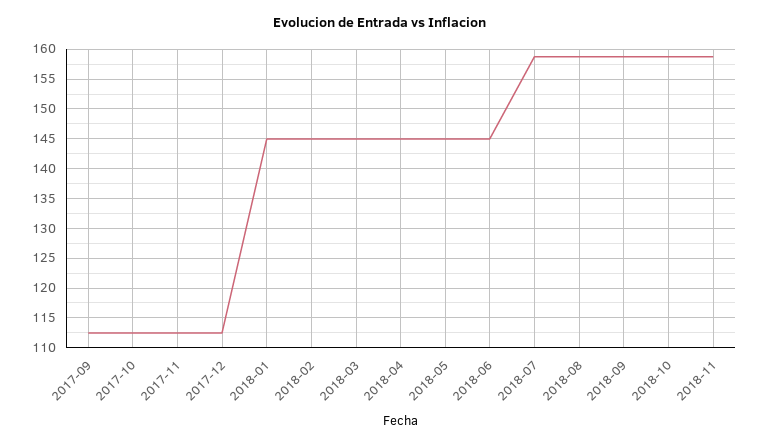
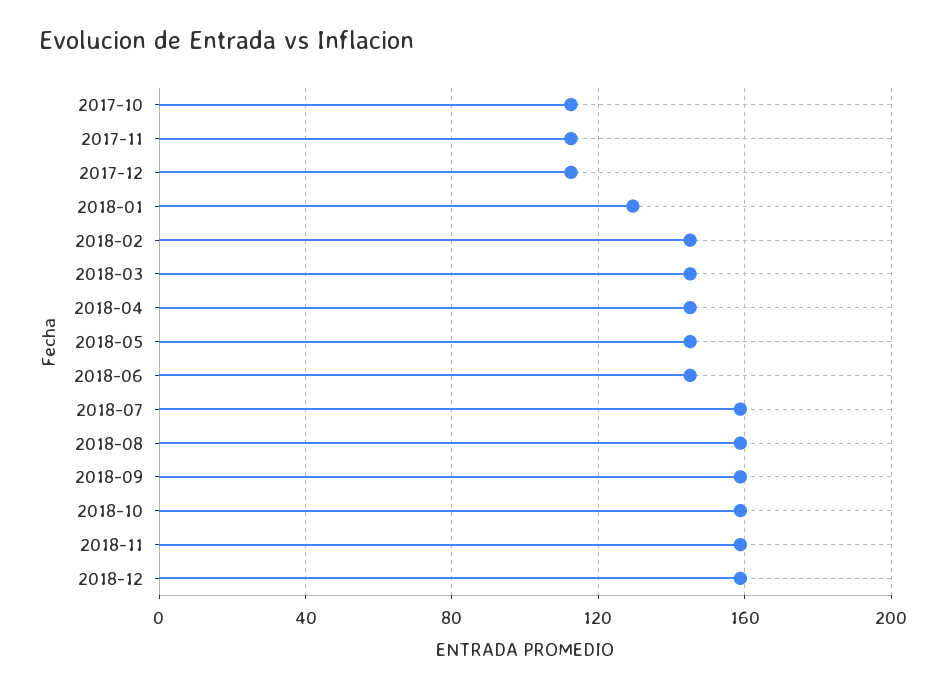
2017-09: 112.5 -> none
2018-01: 145 -> 130
2018-12: none -> 160

